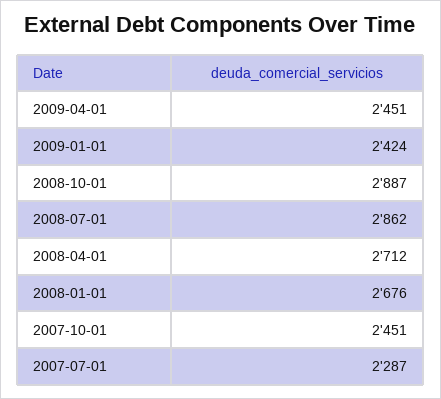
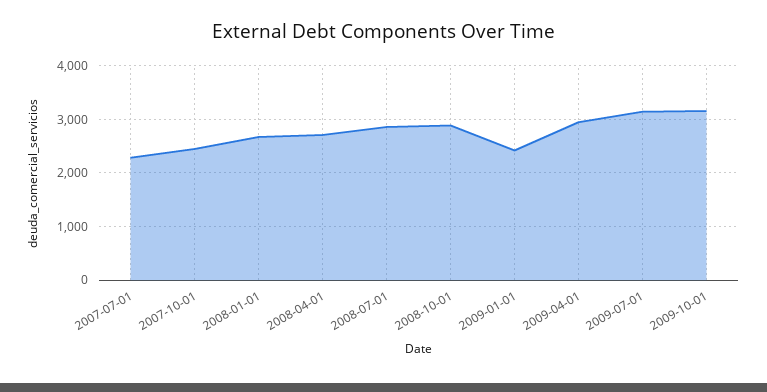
2009-04-01: 2451 -> 3000
2009-07-01: none -> 3200
2009-10-01: none -> 3200

